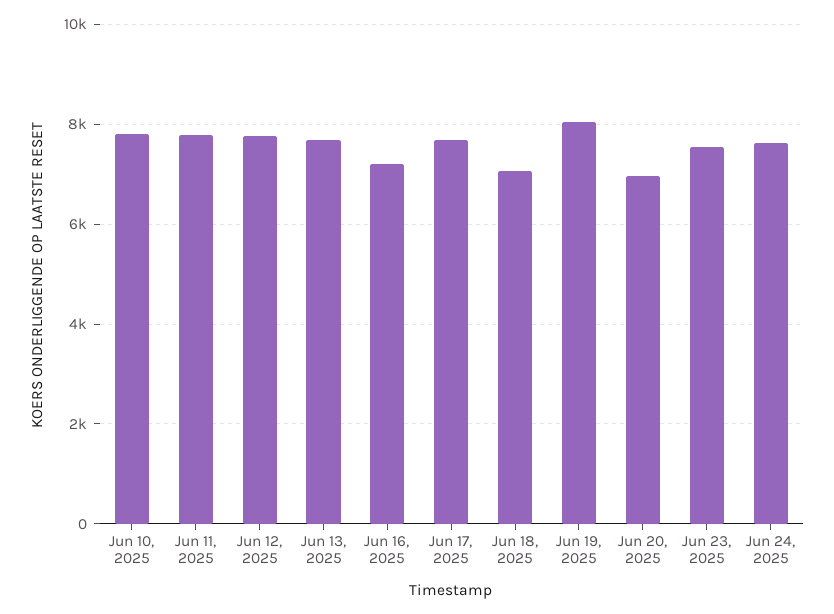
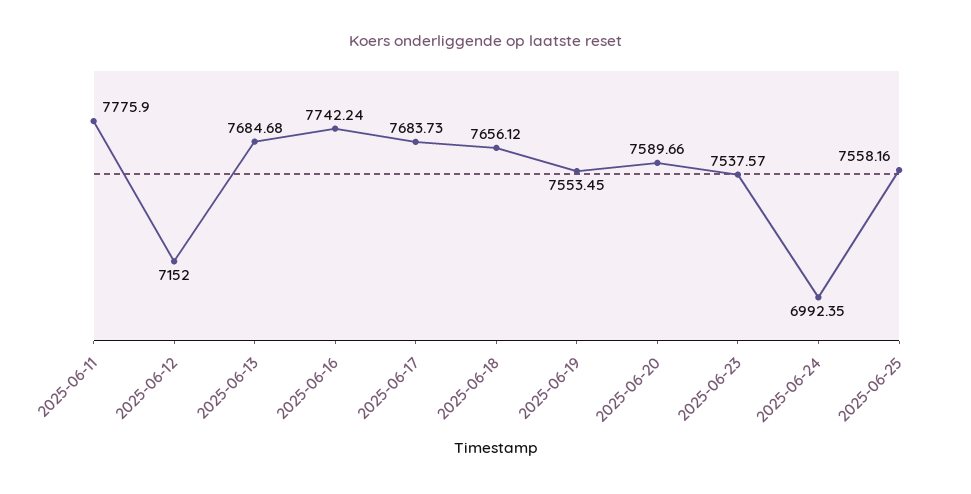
Jun 10, 2025: 7800 -> none
Jun 12, 2025: 7800 -> 7152
Jun 16, 2025: 7200 -> 7742.24
Jun 18, 2025: 7000 -> 7656.12
Jun 19, 2025: 8000 -> 7553.45
Jun 20, 2025: 7000 -> 7589.66
Jun 24, 2025: 7600 -> 6992.35
2025-06-25: none -> 7558.16

